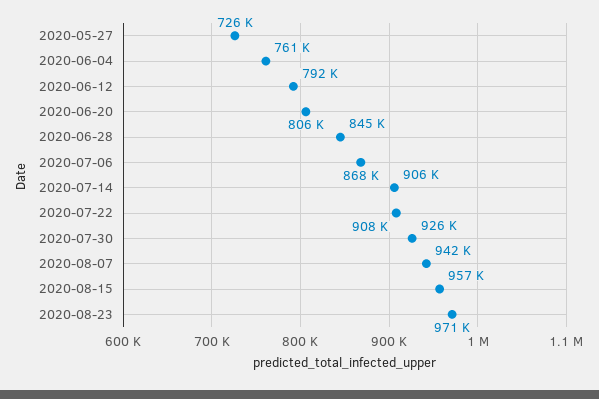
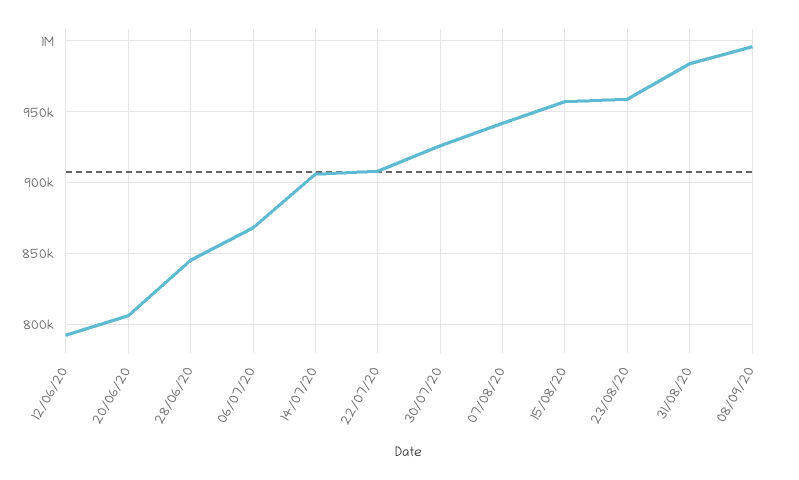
2020-05-27: 726000 -> none
2020-06-04: 761000 -> none
2020-08-23: 971000 -> 960000
31/08/20: none -> 985000
08/09/20: none -> 995000

